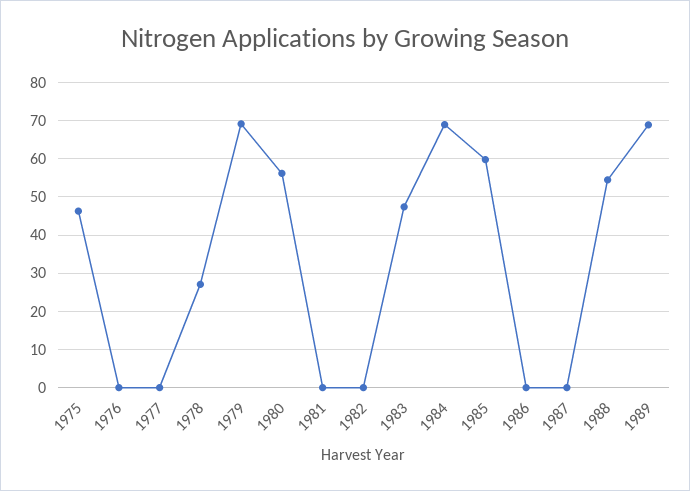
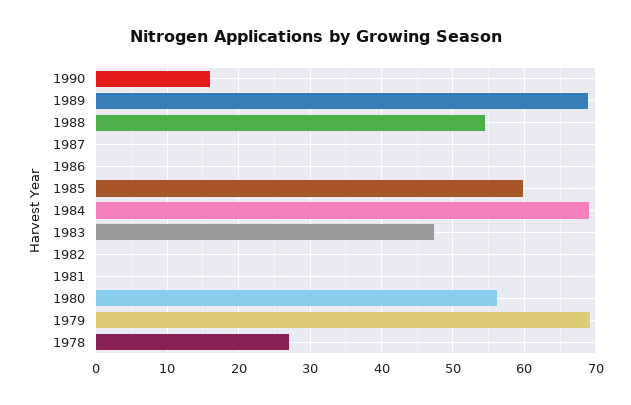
1975: 46 -> none
1976: 0 -> none
1977: 0 -> none
1990: none -> 16

